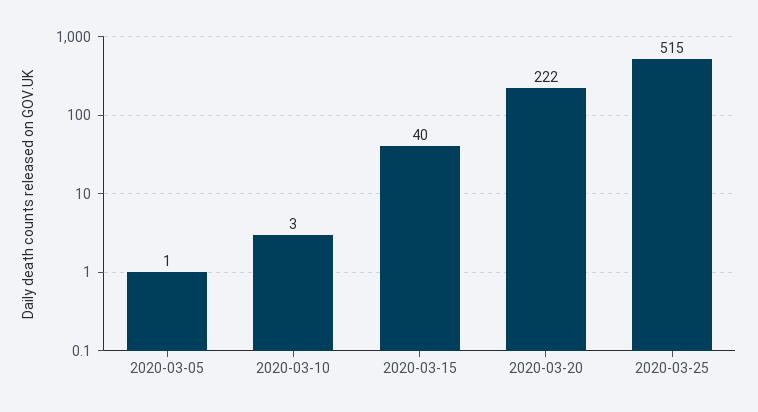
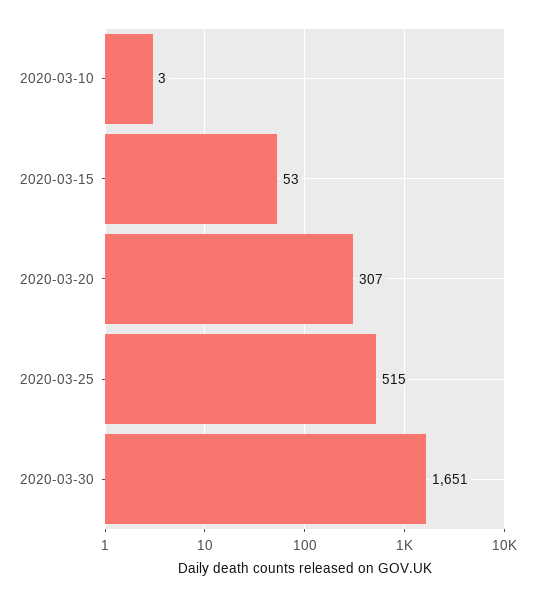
2020-03-05: 1 -> none
2020-03-15: 40 -> 53
2020-03-20: 222 -> 307
2020-03-30: none -> 1651

